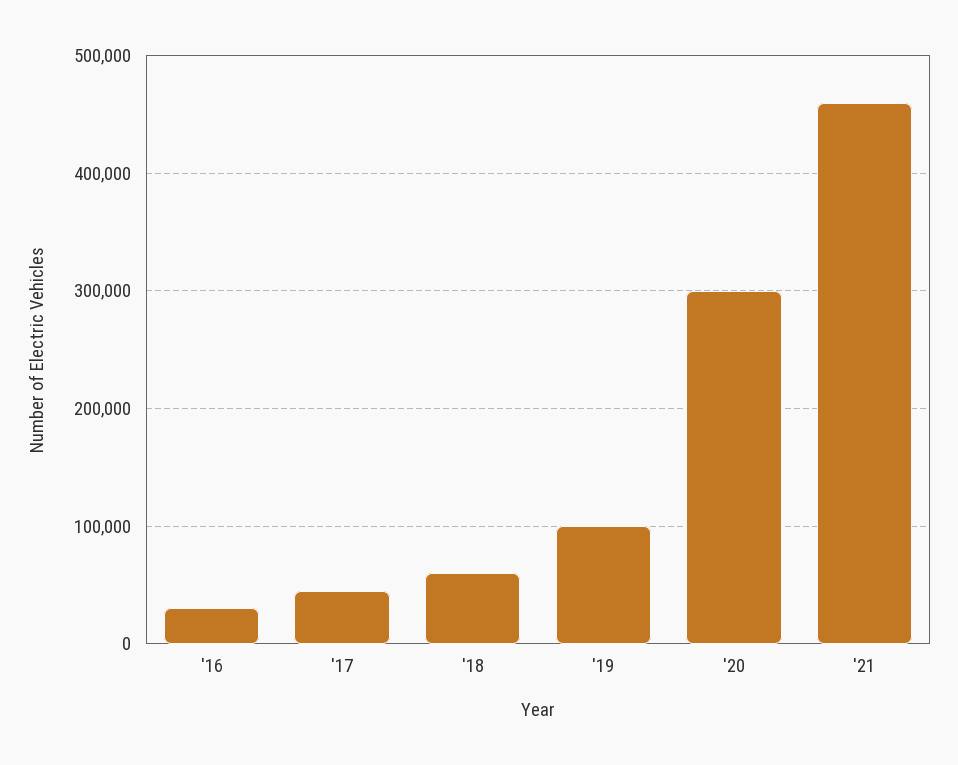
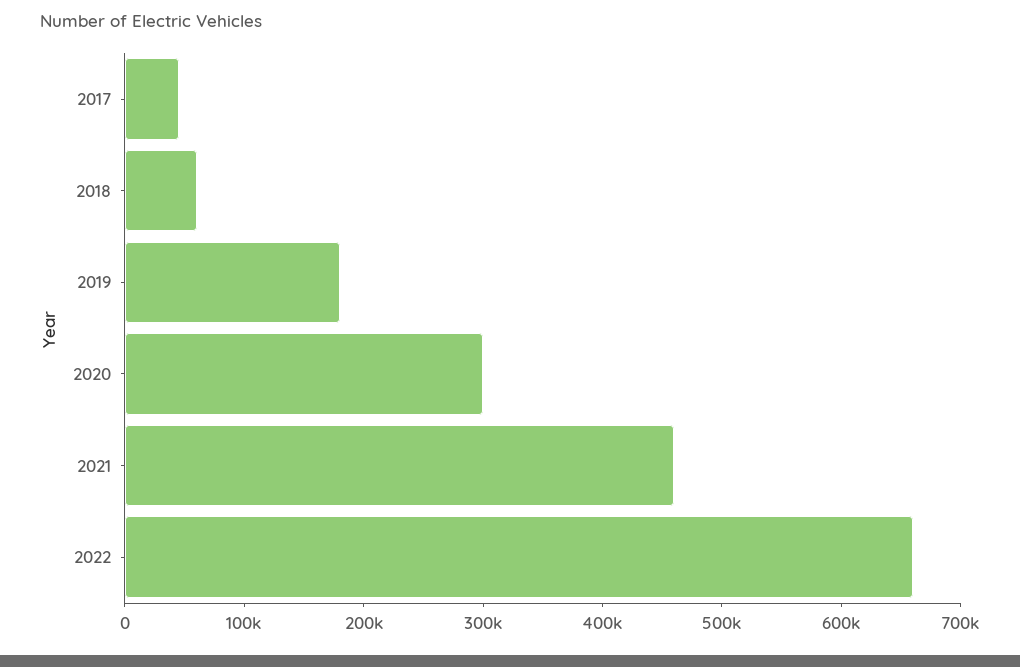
'16: 30000 -> none
'19: 100000 -> 180000
2022: none -> 660000

